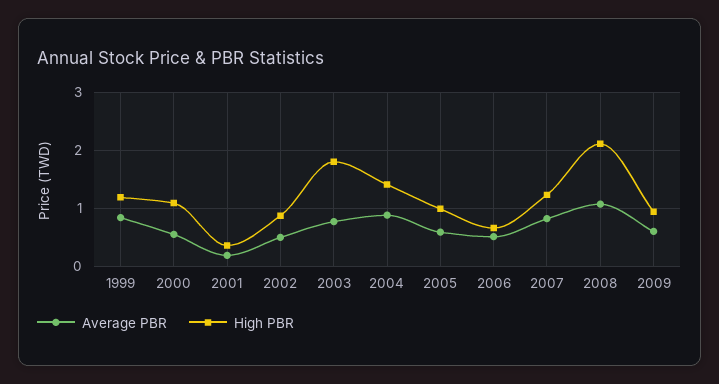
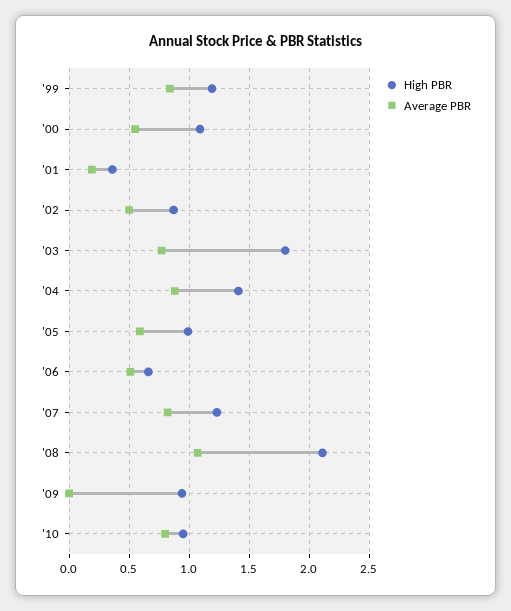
Average PBR, 2009: 0.6 -> 0
High PBR, '10: none -> 0.95
Average PBR, '10: none -> 0.8

